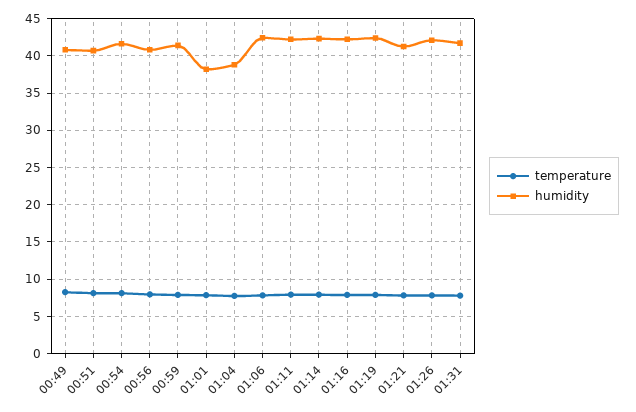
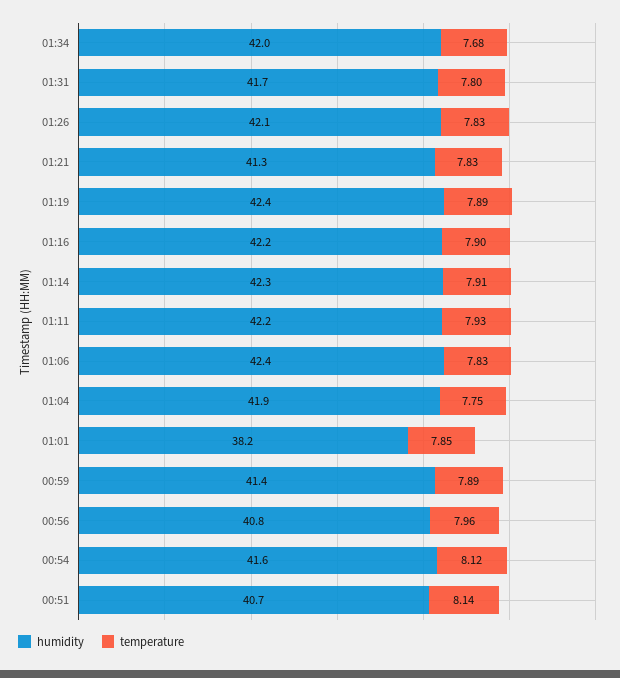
temperature, 00:49: 8 -> none
humidity, 00:49: 41 -> none
humidity, 01:04: 39 -> 41.9
humidity, 01:34: none -> 42
temperature, 01:34: none -> 7.68

